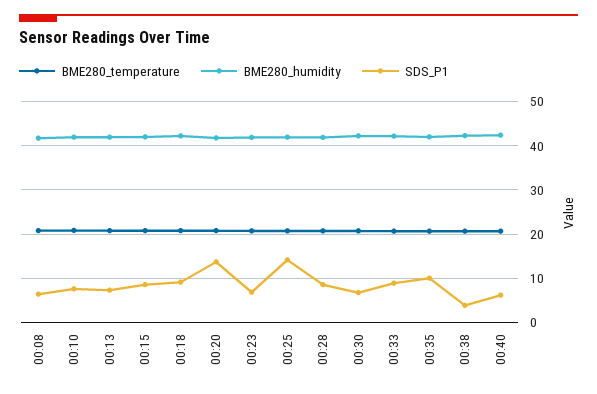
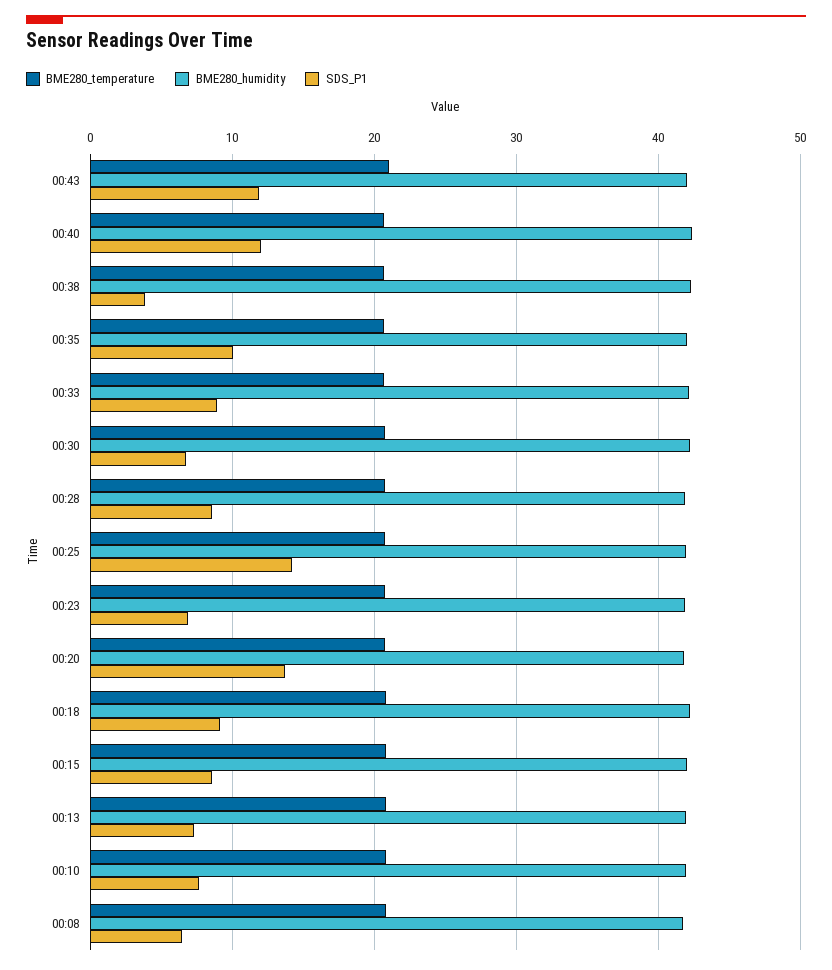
SDS_P1, 00:40: 6 -> 12
BME280_temperature, 00:43: none -> 21
BME280_humidity, 00:43: none -> 42
SDS_P1, 00:43: none -> 12

